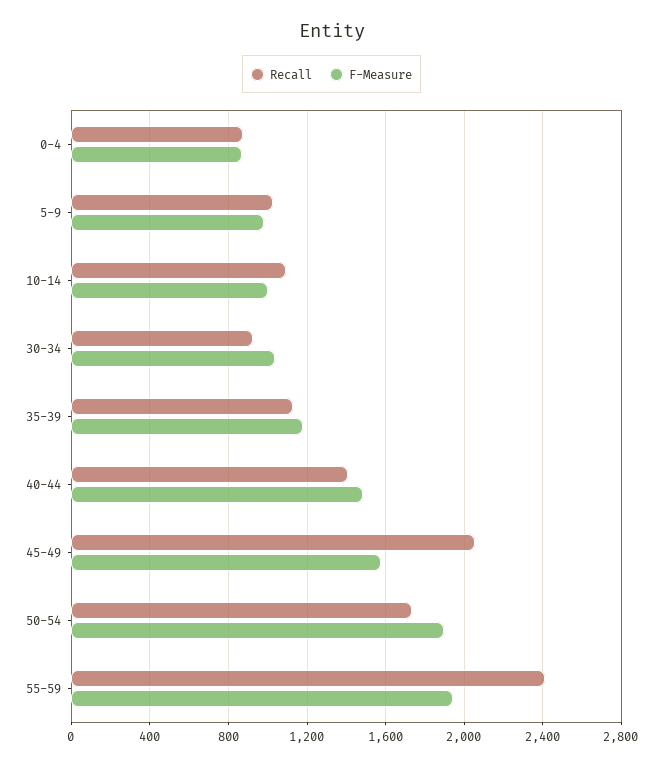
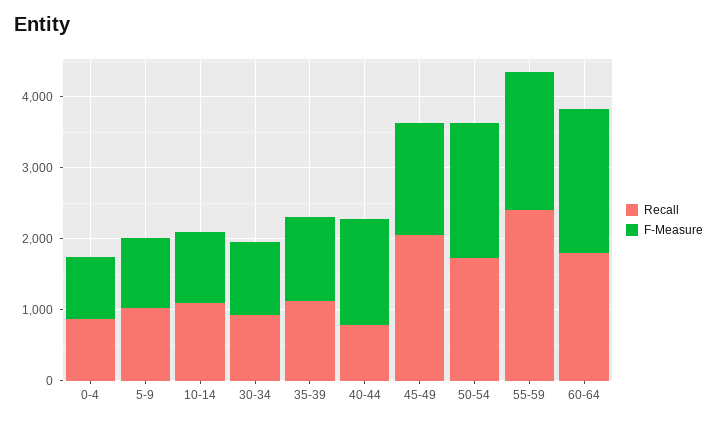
Recall, 40-44: 1400 -> 800
Recall, 60-64: none -> 1800
F-Measure, 60-64: none -> 2000

